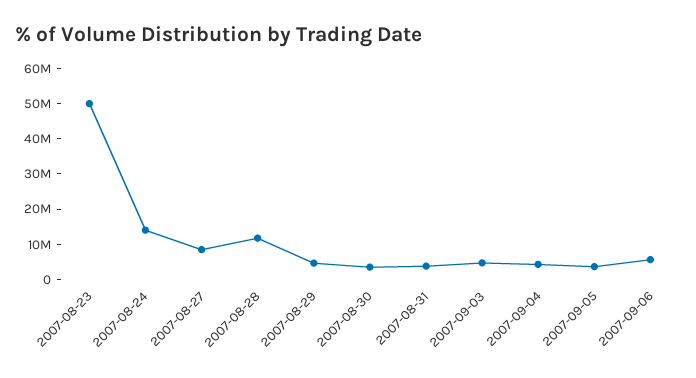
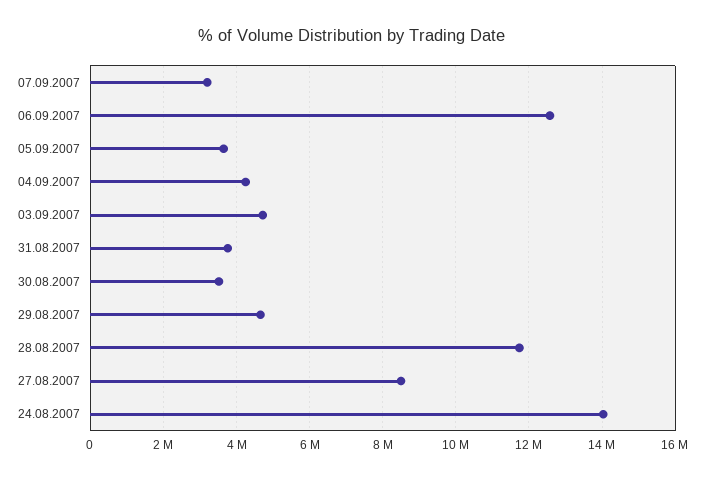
2007-08-23: 50000000 -> none
2007-09-06: 5000000 -> 12600000
07.09.2007: none -> 3200000

